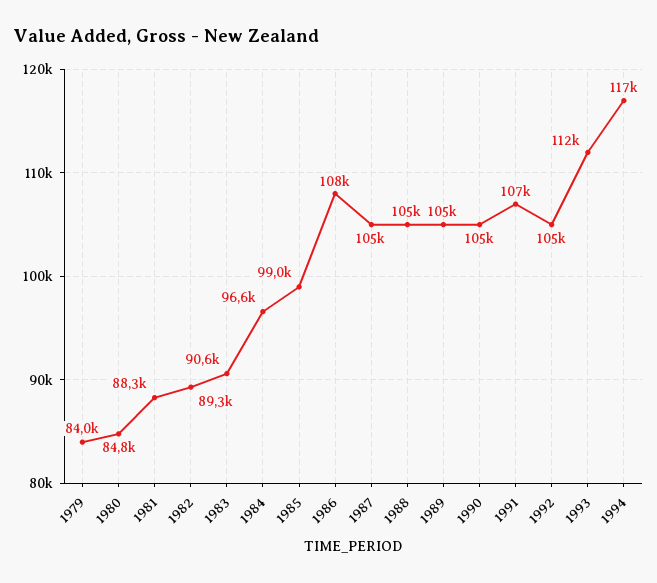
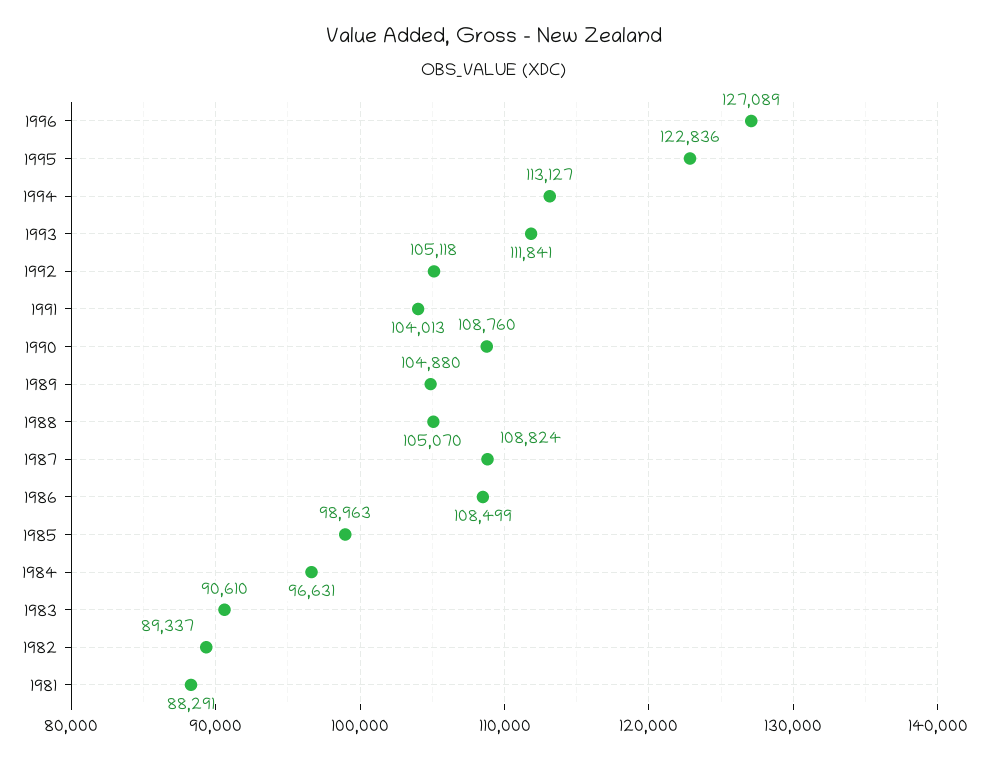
1979: 84000 -> none
1980: 84800 -> none
1987: 105000 -> 108824
1990: 105000 -> 108760
1991: 107000 -> 104013
1994: 117000 -> 113127
1996: none -> 127089
1995: none -> 122836

